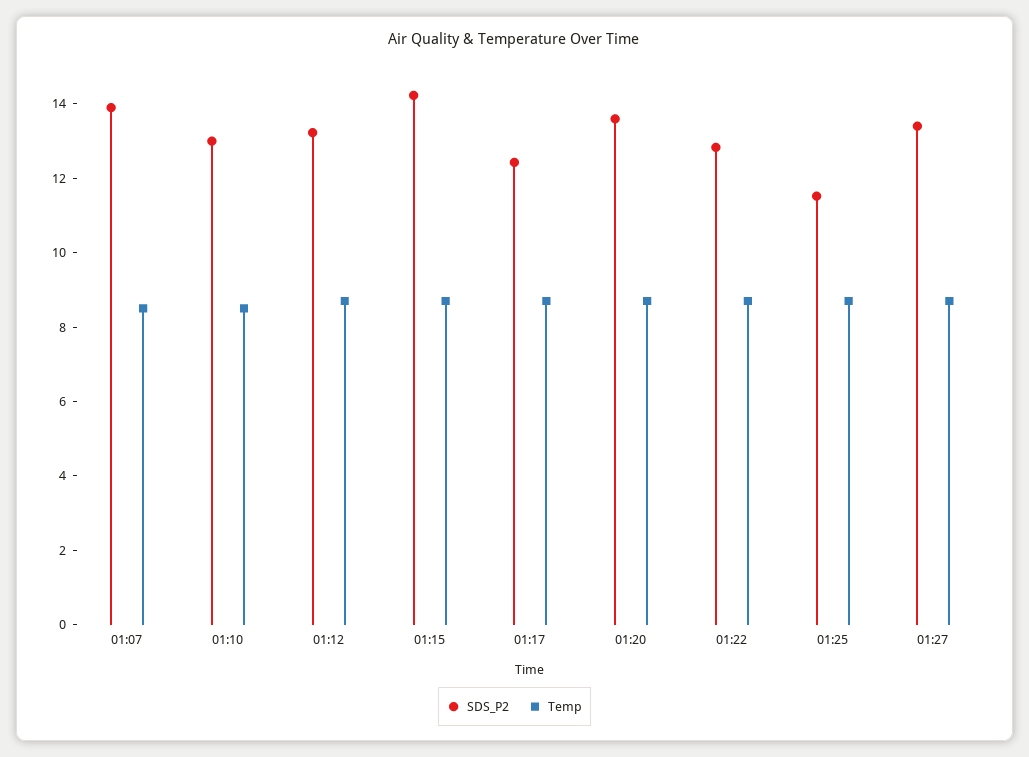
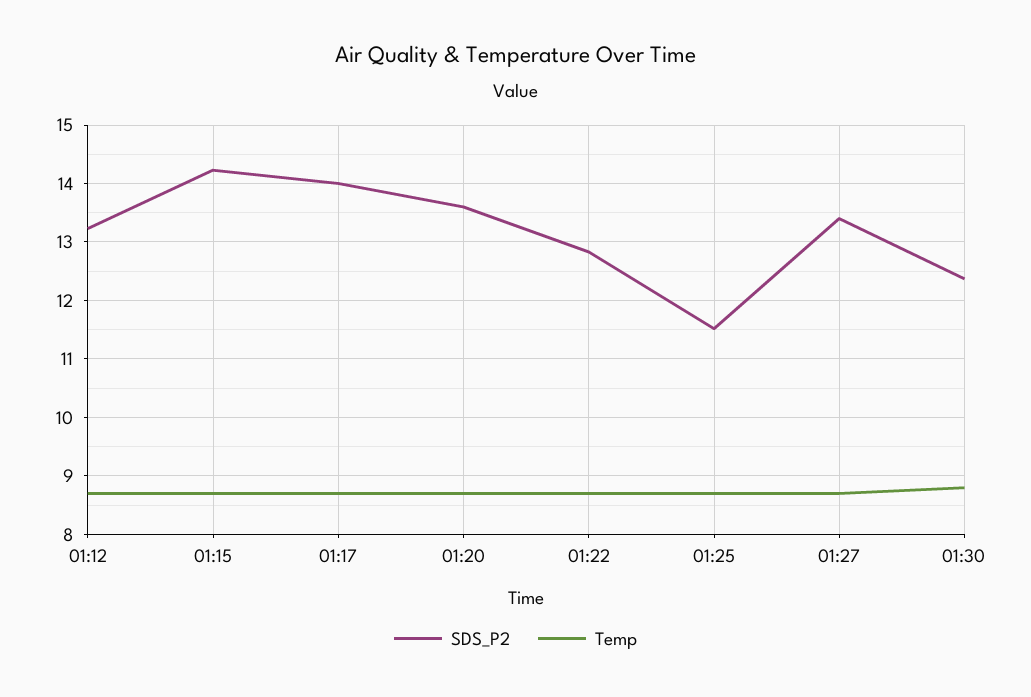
SDS_P2, 01:07: 14 -> none
Temp, 01:07: 8.5 -> none
SDS_P2, 01:10: 13 -> none
Temp, 01:10: 8.5 -> none
SDS_P2, 01:17: 12.5 -> 14
SDS_P2, 01:30: none -> 12.4
Temp, 01:30: none -> 8.8

